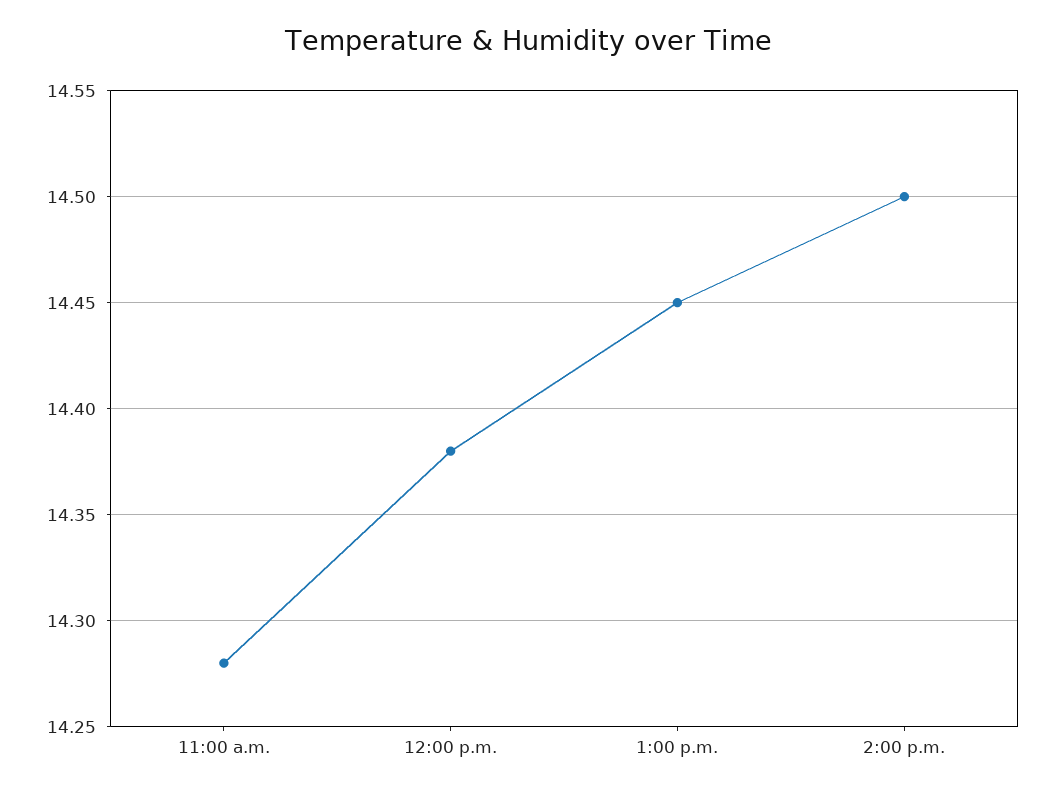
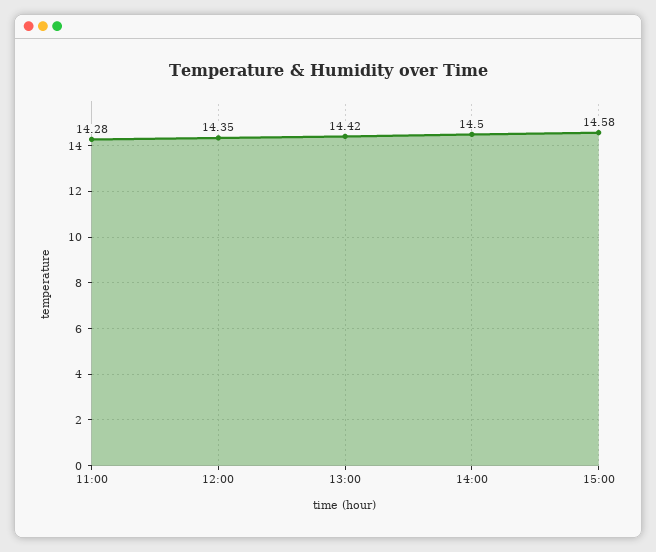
12:00 p.m.: 14.38 -> 14.35
1:00 p.m.: 14.45 -> 14.42
15:00: none -> 14.58

